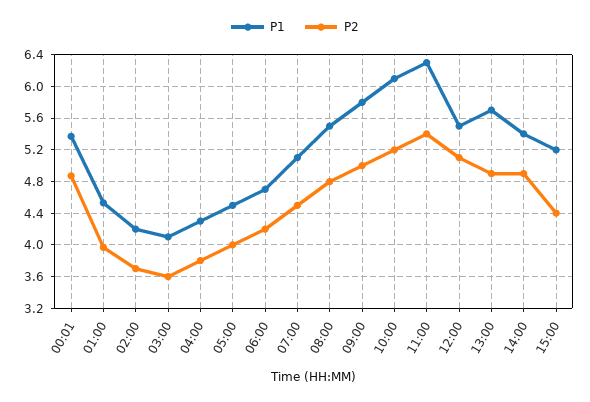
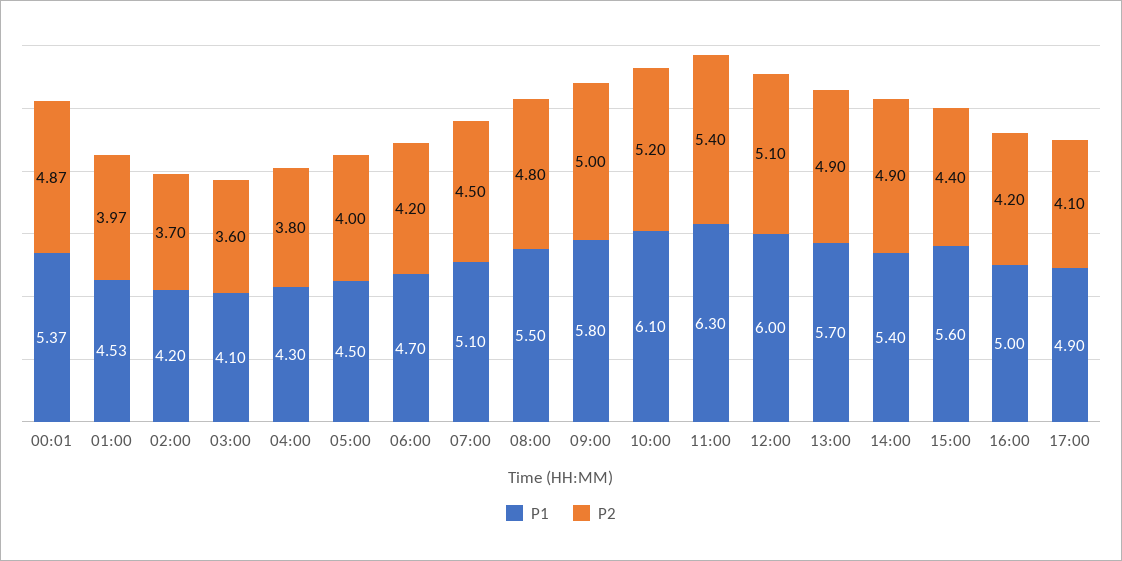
P1, 12:00: 5.5 -> 6
P1, 15:00: 5.2 -> 5.6
P1, 16:00: none -> 5
P2, 16:00: none -> 4.2
P1, 17:00: none -> 4.9
P2, 17:00: none -> 4.1

